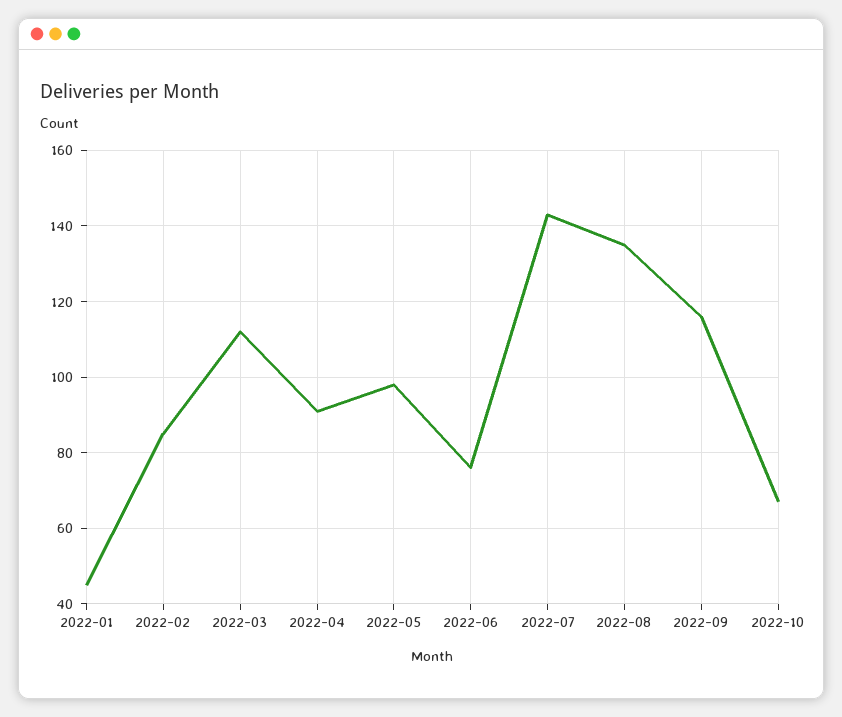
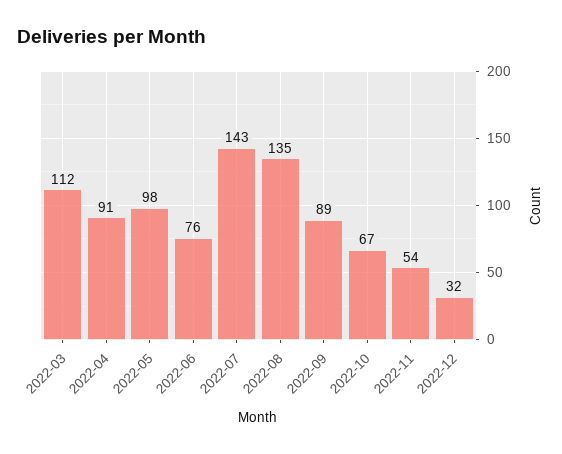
2022-01: 45 -> none
2022-02: 85 -> none
2022-09: 115 -> 89
2022-11: none -> 54
2022-12: none -> 32

